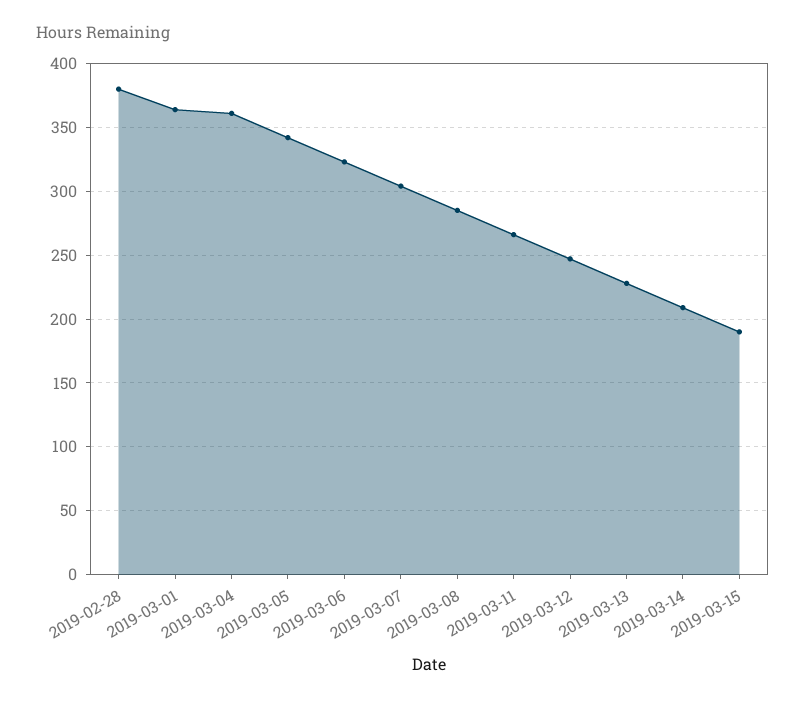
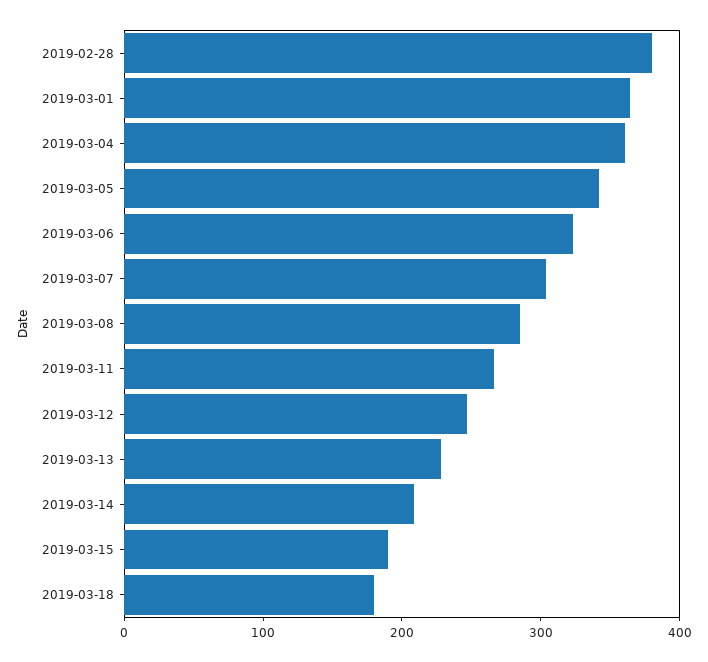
2019-03-18: none -> 180

